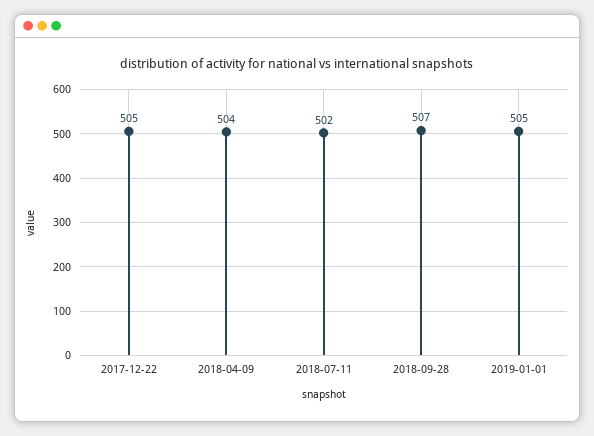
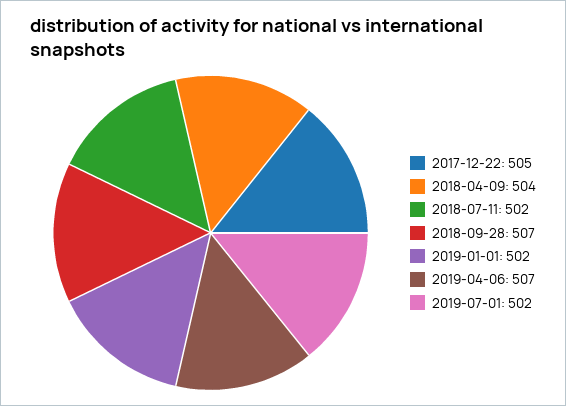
2019-01-01: 505 -> 502
2019-04-06: none -> 507
2019-07-01: none -> 502

